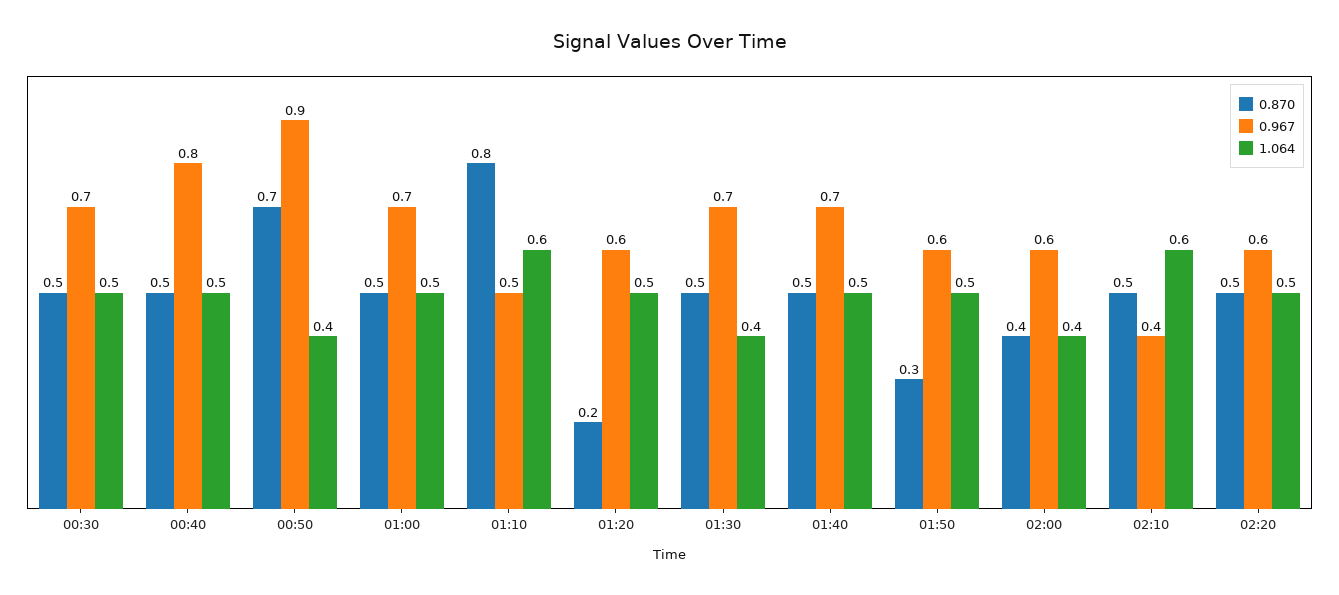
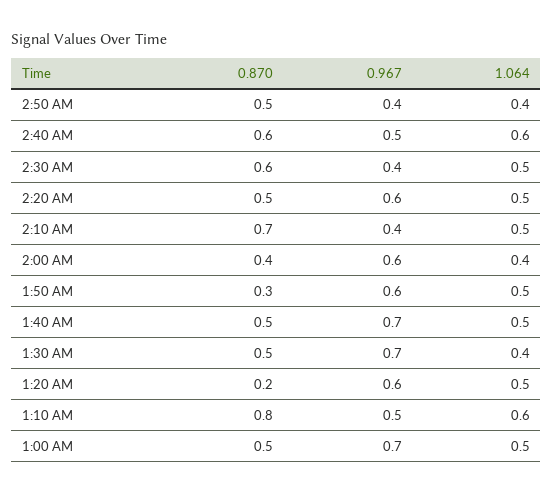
0.870, 00:30: 0.5 -> none
0.967, 00:30: 0.7 -> none
1.064, 00:30: 0.5 -> none
0.870, 00:40: 0.5 -> none
0.967, 00:40: 0.8 -> none
1.064, 00:40: 0.5 -> none
0.870, 00:50: 0.7 -> none
0.967, 00:50: 0.9 -> none
1.064, 00:50: 0.4 -> none
0.870, 02:10: 0.5 -> 0.7
1.064, 02:10: 0.6 -> 0.5
0.870, 2:50 AM: none -> 0.5
0.967, 2:50 AM: none -> 0.4
1.064, 2:50 AM: none -> 0.4
0.870, 2:40 AM: none -> 0.6
0.967, 2:40 AM: none -> 0.5
1.064, 2:40 AM: none -> 0.6
0.870, 2:30 AM: none -> 0.6
0.967, 2:30 AM: none -> 0.4
1.064, 2:30 AM: none -> 0.5

